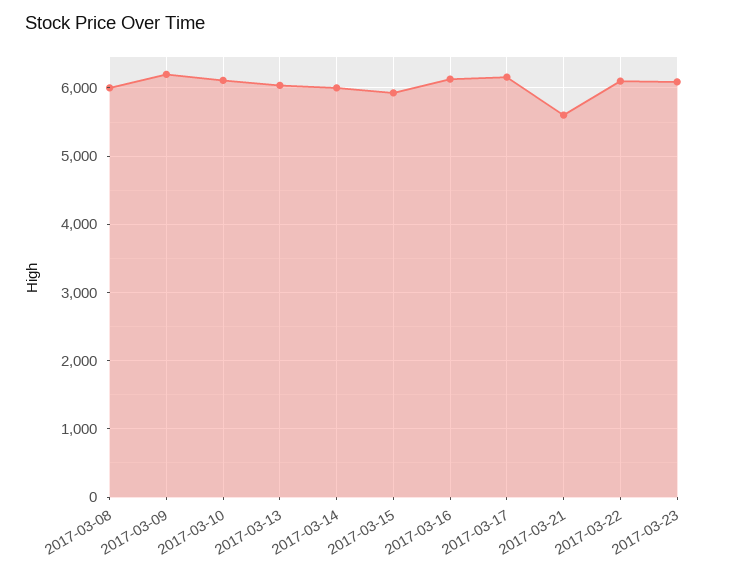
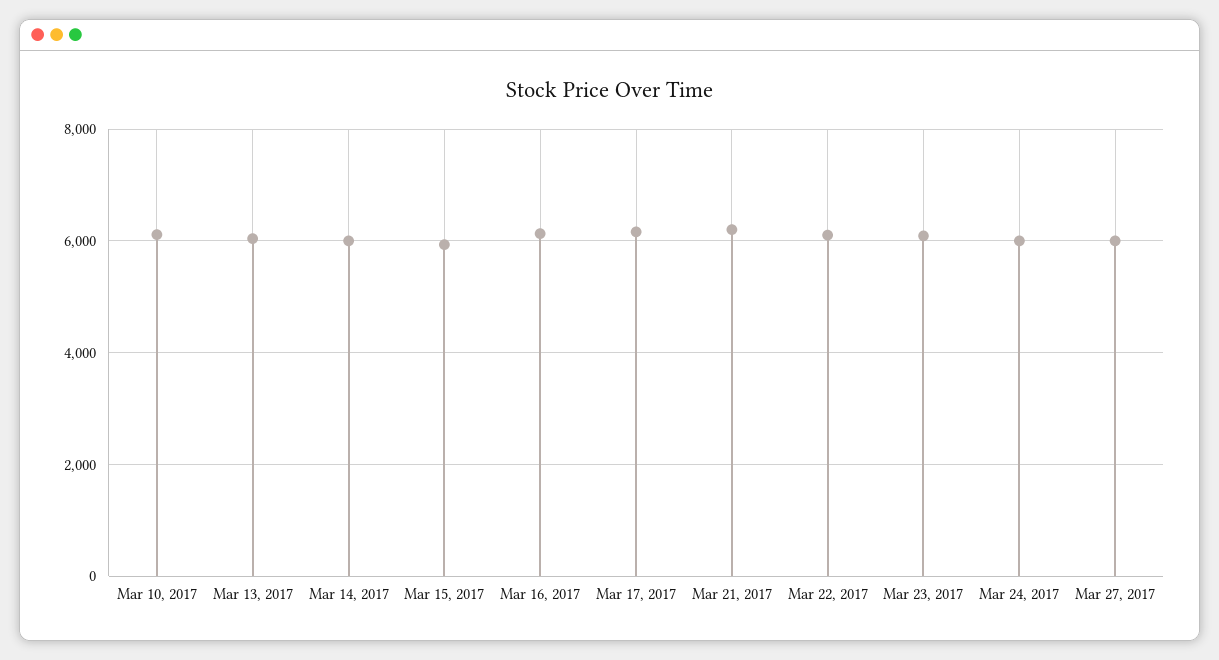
2017-03-08: 6000 -> none
2017-03-09: 6200 -> none
2017-03-21: 5600 -> 6200
Mar 24, 2017: none -> 6000
Mar 27, 2017: none -> 6000

